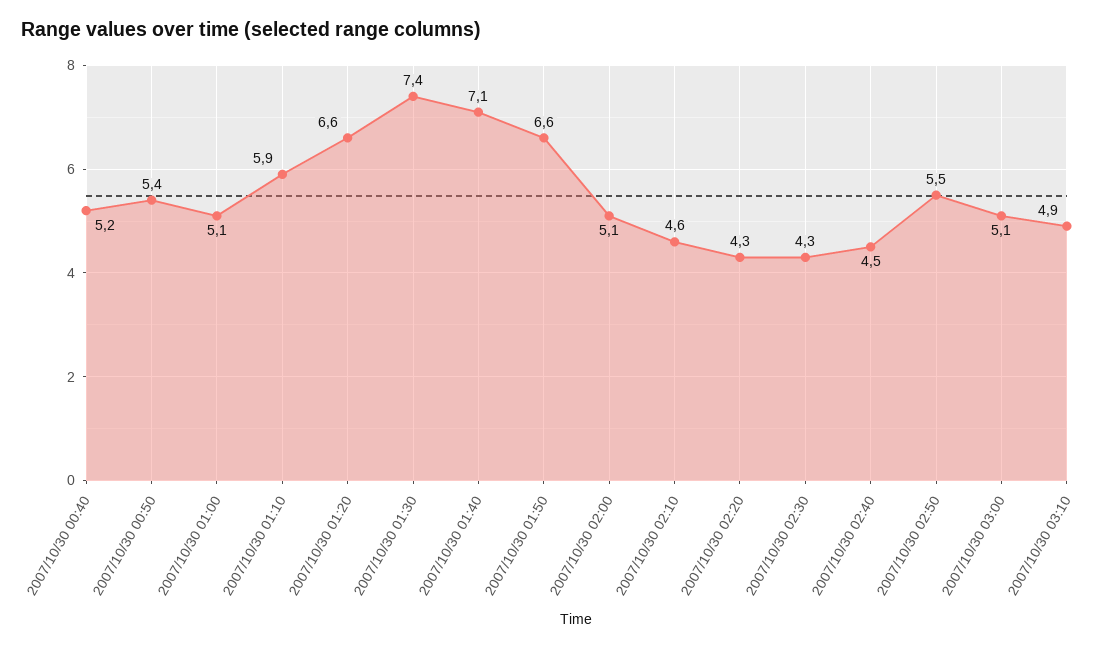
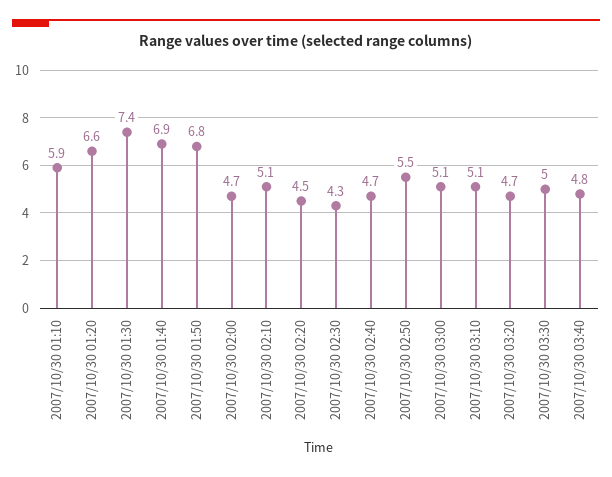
2007/10/30 00:40: 5.2 -> none
2007/10/30 00:50: 5.4 -> none
2007/10/30 01:00: 5.1 -> none
2007/10/30 01:40: 7.1 -> 6.9
2007/10/30 01:50: 6.6 -> 6.8
2007/10/30 02:00: 5.1 -> 4.7
2007/10/30 02:10: 4.6 -> 5.1
2007/10/30 02:20: 4.3 -> 4.5
2007/10/30 02:40: 4.5 -> 4.7
2007/10/30 03:10: 4.9 -> 5.1
2007/10/30 03:20: none -> 4.7
2007/10/30 03:30: none -> 5
2007/10/30 03:40: none -> 4.8

